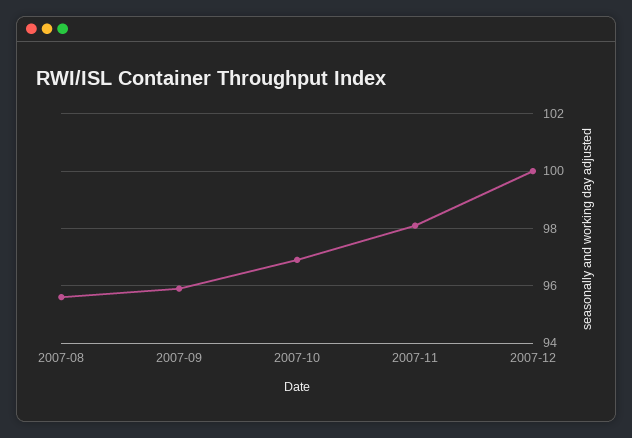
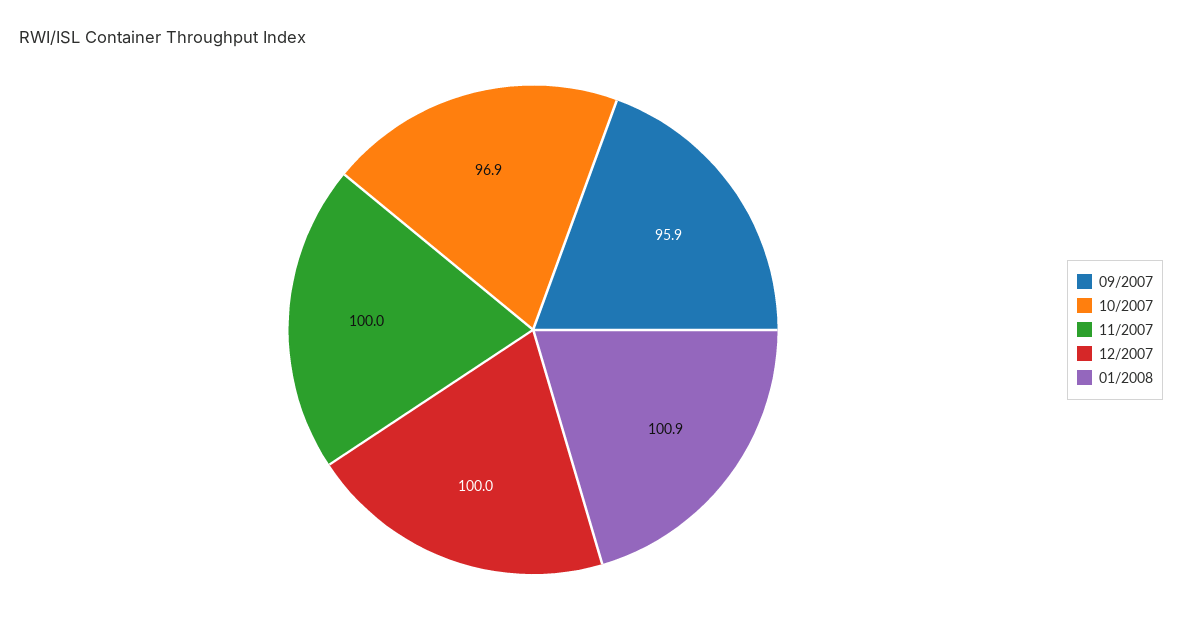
2007-08: 95.5 -> none
2007-11: 98 -> 100
01/2008: none -> 100.9

